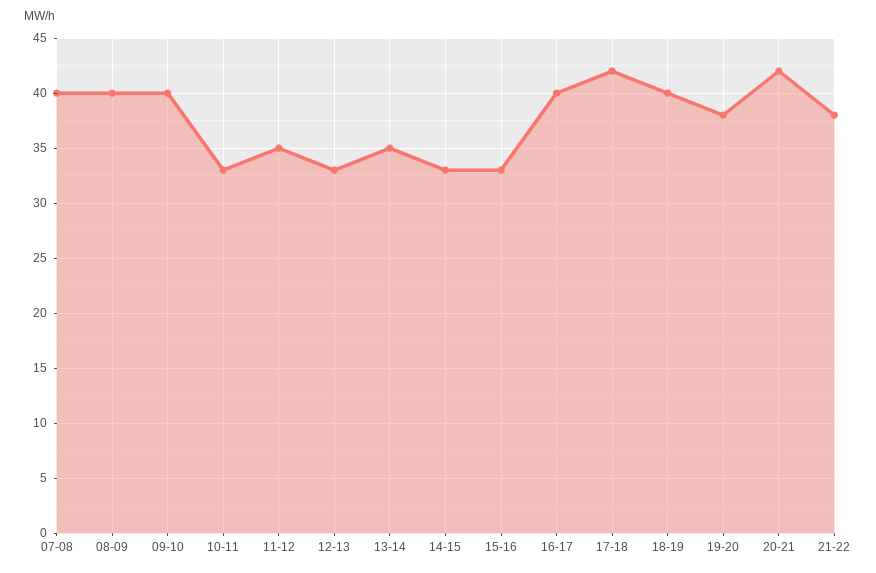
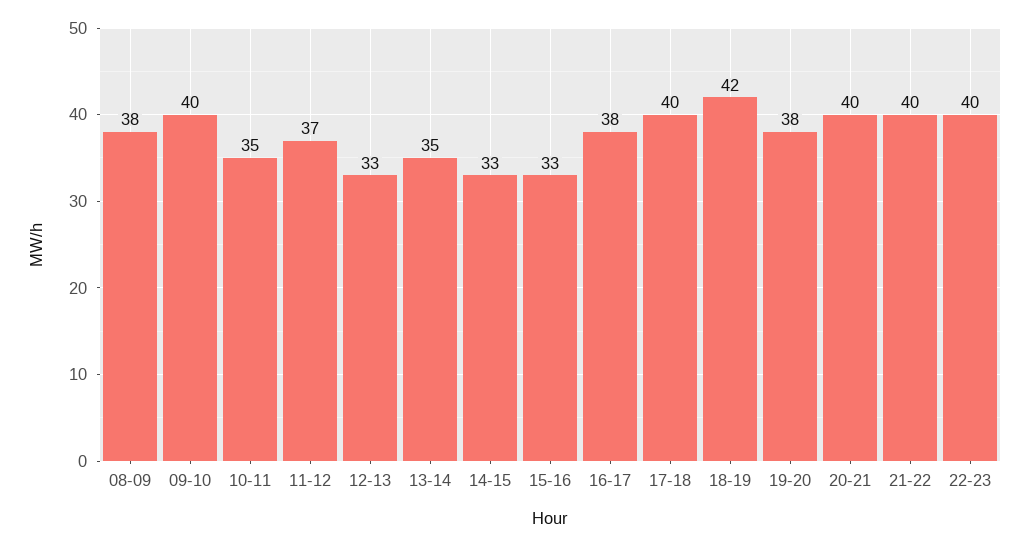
07-08: 40 -> none
08-09: 40 -> 38
10-11: 33 -> 35
11-12: 35 -> 37
16-17: 40 -> 38
17-18: 42 -> 40
18-19: 40 -> 42
20-21: 42 -> 40
21-22: 38 -> 40
22-23: none -> 40

